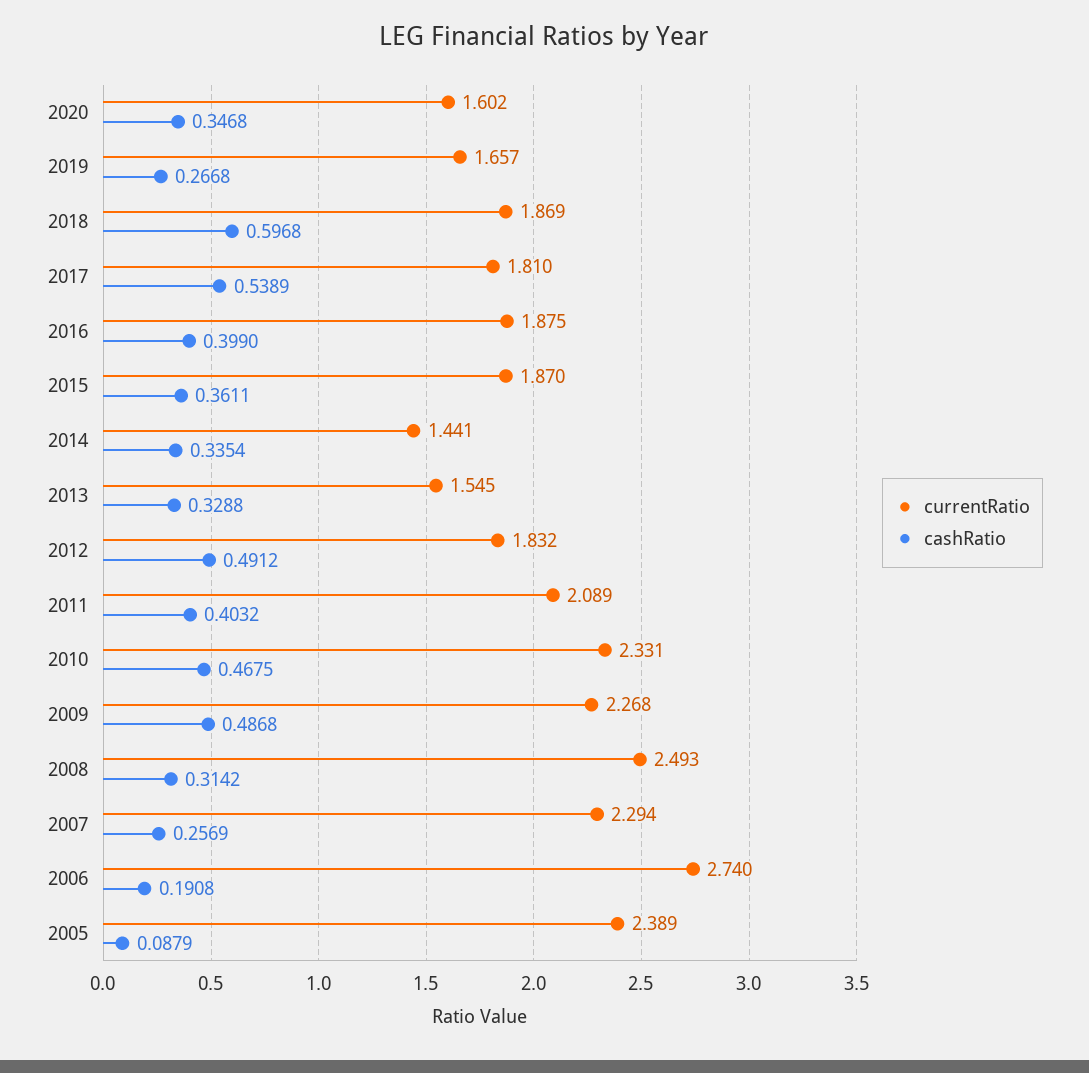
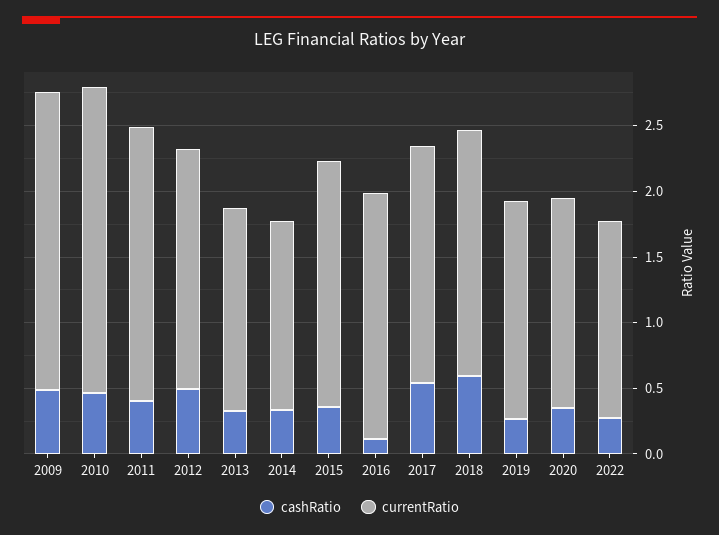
cashRatio, 2016: 0.399 -> 0.1
currentRatio, 2008: 2.493 -> none
cashRatio, 2008: 0.3142 -> none
currentRatio, 2007: 2.294 -> none
cashRatio, 2007: 0.2569 -> none
currentRatio, 2006: 2.74 -> none
cashRatio, 2006: 0.1908 -> none
currentRatio, 2005: 2.389 -> none
cashRatio, 2005: 0.0879 -> none
cashRatio, 2022: none -> 0.3
currentRatio, 2022: none -> 1.5

